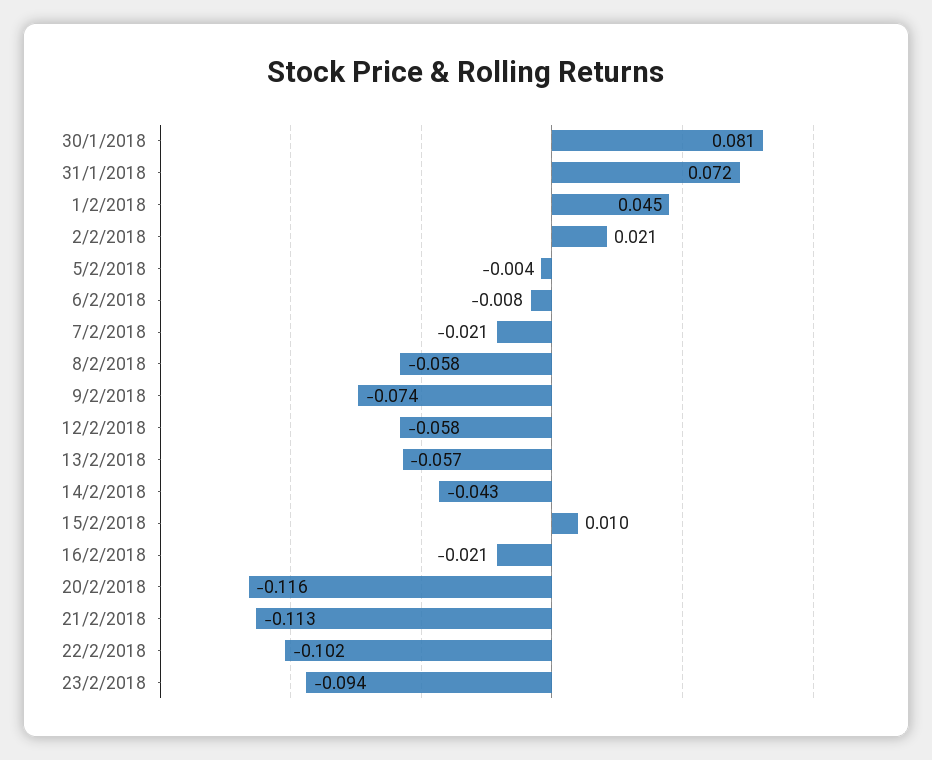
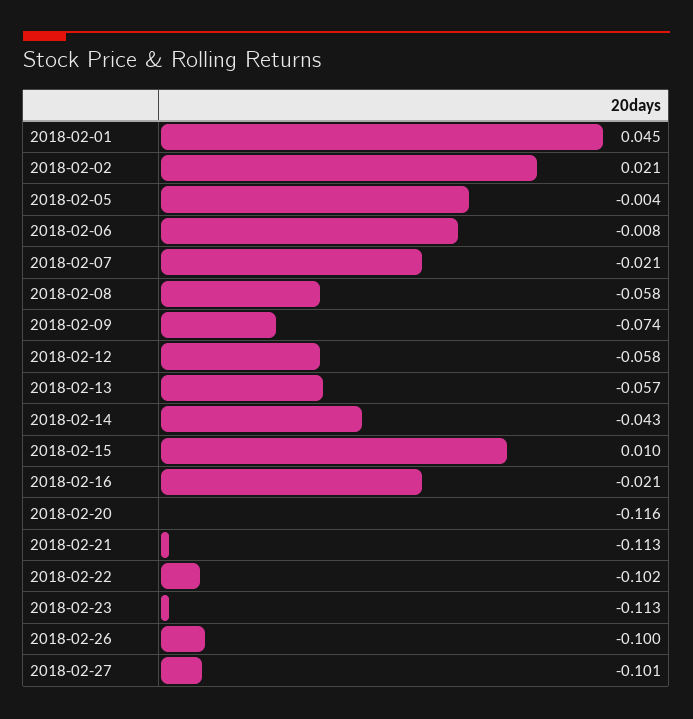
30/1/2018: 0.081 -> none
31/1/2018: 0.072 -> none
23/2/2018: -0.094 -> -0.113
2018-02-26: none -> -0.1
2018-02-27: none -> -0.101

